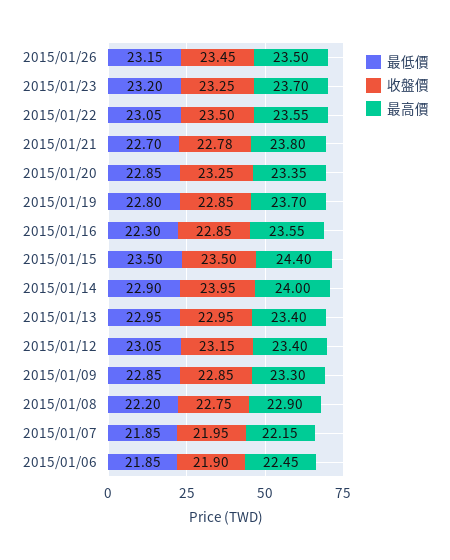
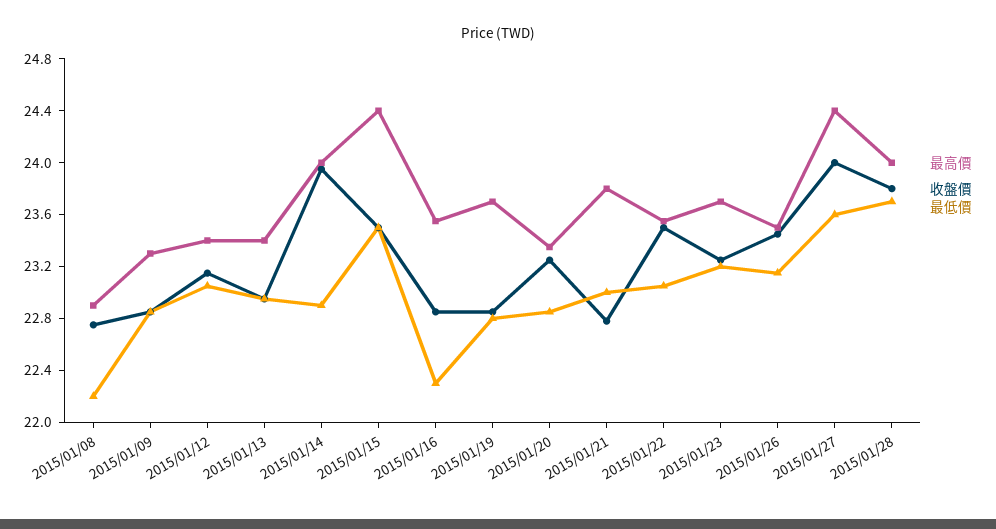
最低價, 2015/01/21: 22.7 -> 23
最低價, 2015/01/07: 21.85 -> none
收盤價, 2015/01/07: 21.95 -> none
最高價, 2015/01/07: 22.15 -> none
最低價, 2015/01/06: 21.85 -> none
收盤價, 2015/01/06: 21.9 -> none
最高價, 2015/01/06: 22.45 -> none
最高價, 2015/01/27: none -> 24.4
收盤價, 2015/01/27: none -> 24
最低價, 2015/01/27: none -> 23.6
最高價, 2015/01/28: none -> 24
收盤價, 2015/01/28: none -> 23.8
最低價, 2015/01/28: none -> 23.7

